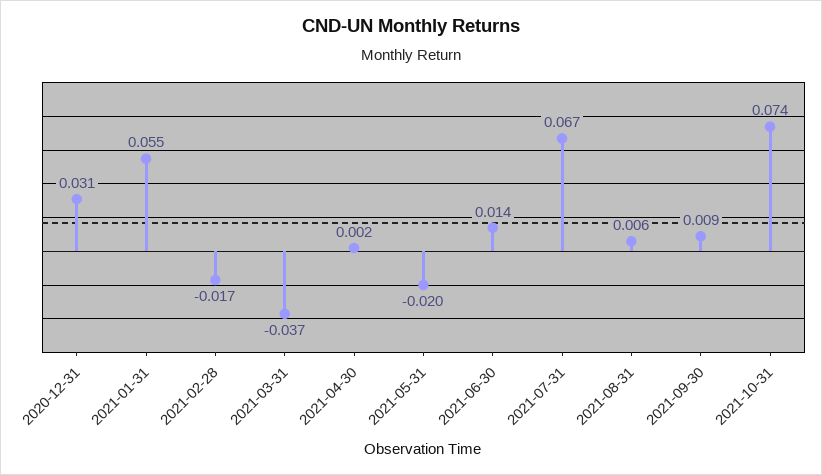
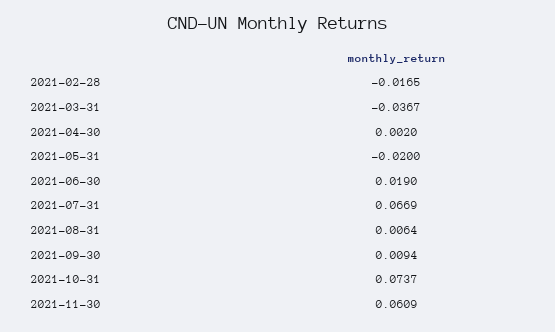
2020-12-31: 0.031 -> none
2021-01-31: 0.055 -> none
2021-06-30: 0.014 -> 0.019
2021-11-30: none -> 0.0609

